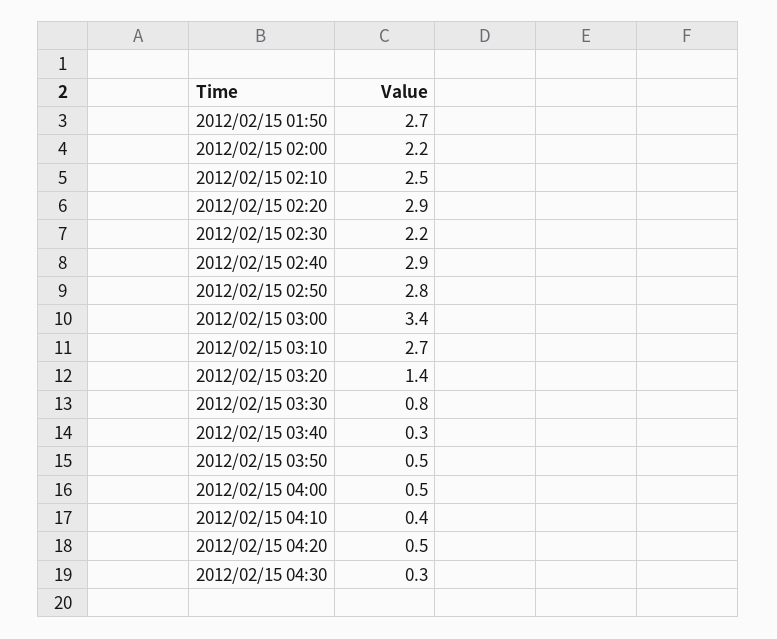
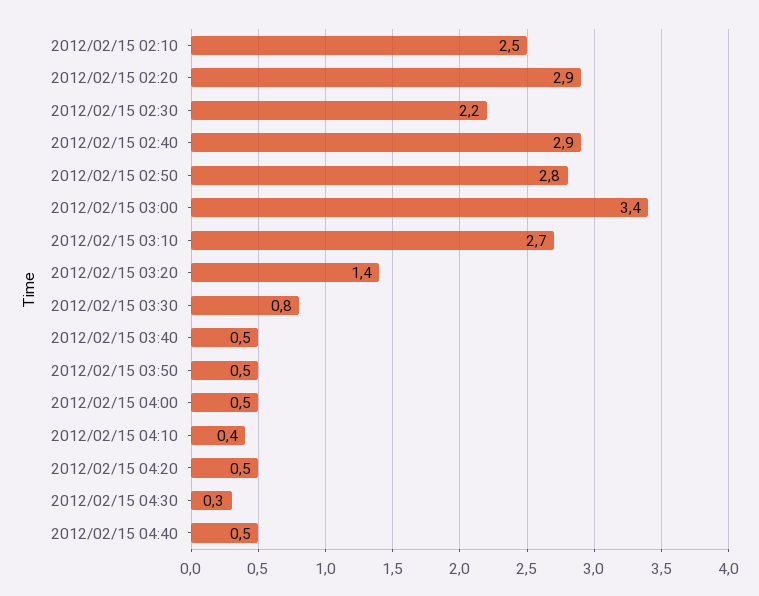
2012/02/15 01:50: 2.7 -> none
2012/02/15 02:00: 2.2 -> none
2012/02/15 03:40: 0.3 -> 0.5
2012/02/15 04:40: none -> 0.5

